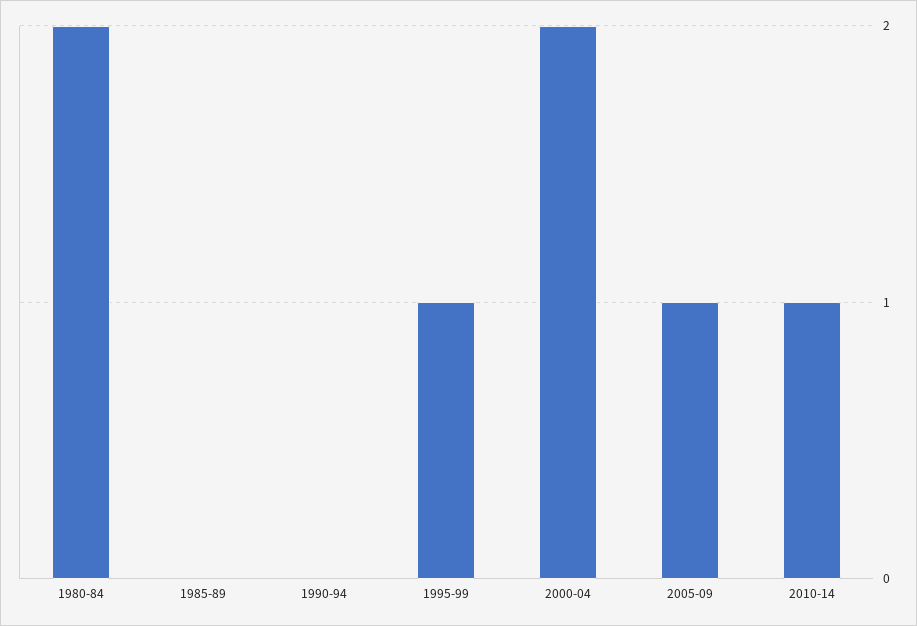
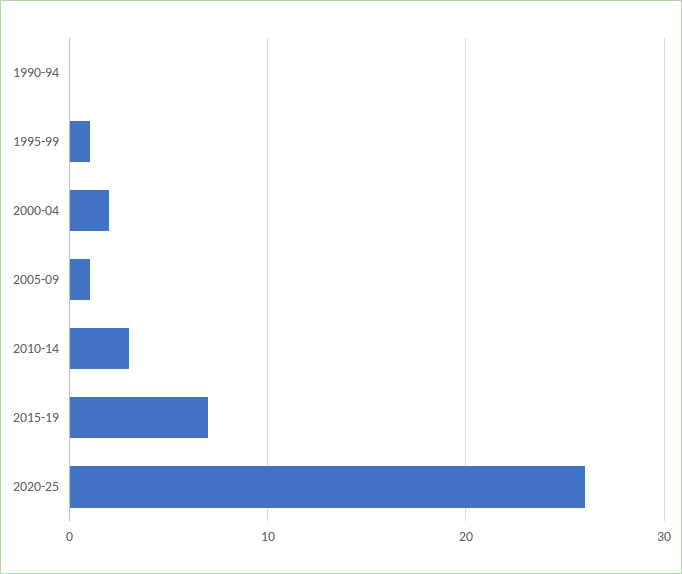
1980-84: 2 -> none
1985-89: 0 -> none
2010-14: 1 -> 3
2015-19: none -> 7
2020-25: none -> 26

